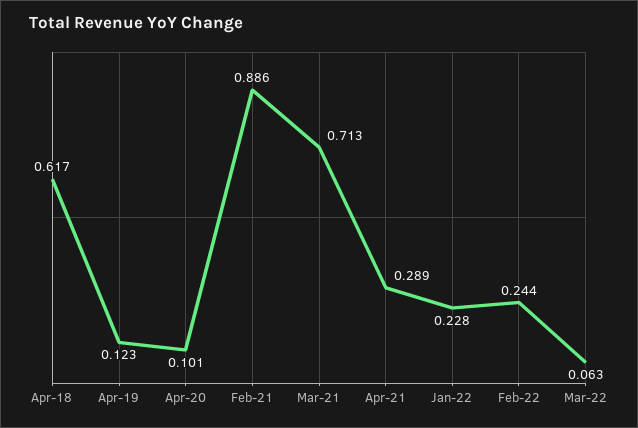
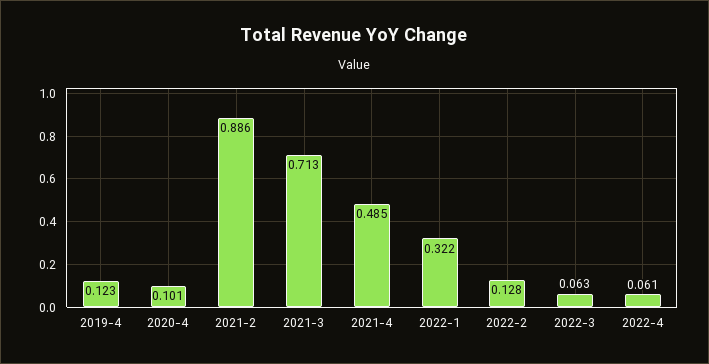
Apr-18: 0.617 -> none
Apr-21: 0.289 -> 0.485
Jan-22: 0.228 -> 0.322
Feb-22: 0.244 -> 0.128
2022-4: none -> 0.061

